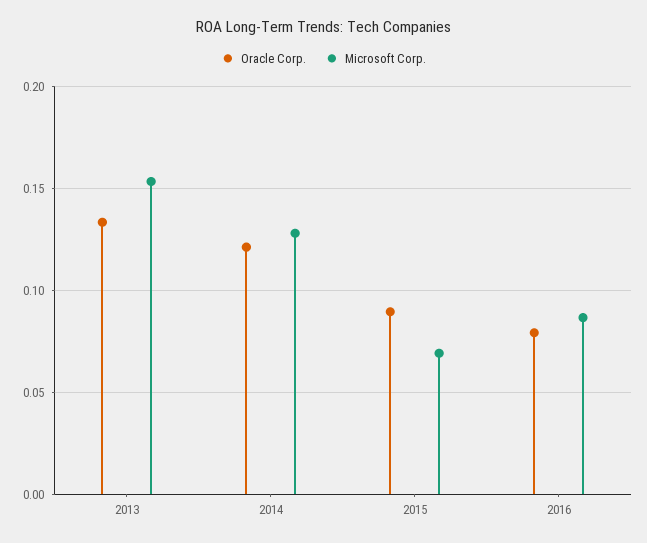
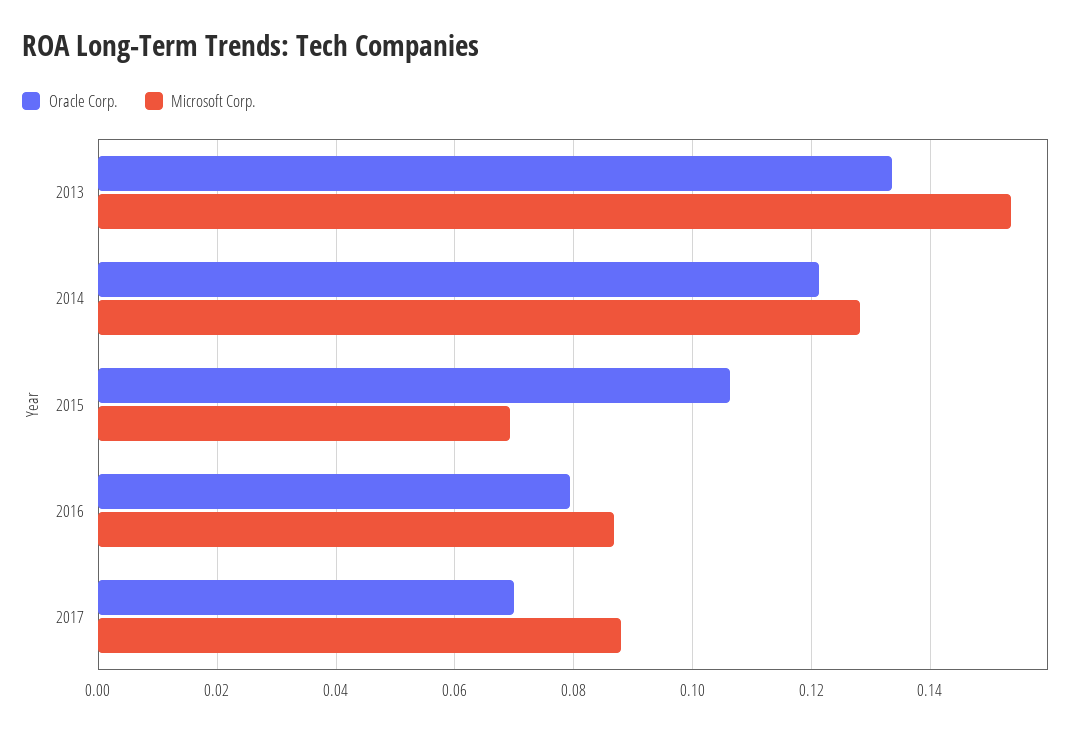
Oracle Corp., 2015: 0.09 -> 0.106
Oracle Corp., 2017: none -> 0.07
Microsoft Corp., 2017: none -> 0.088

